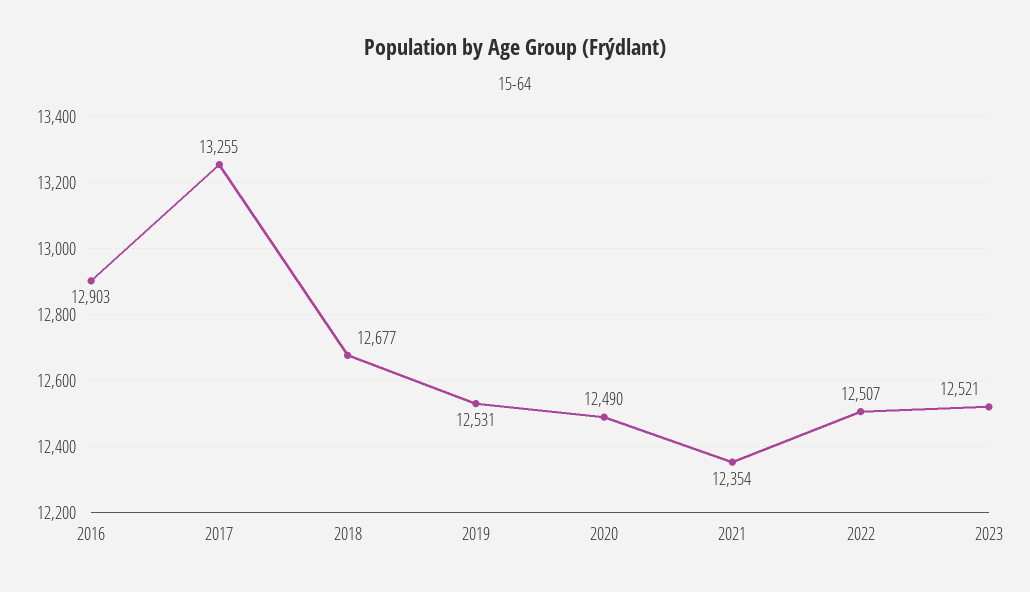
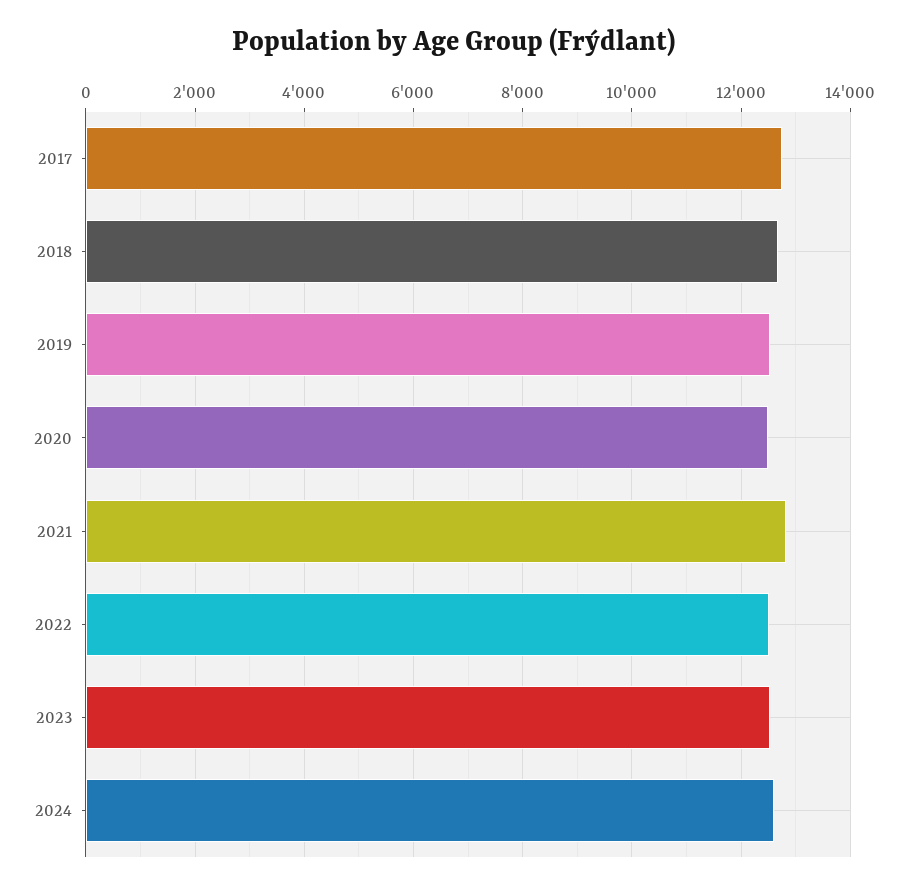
2016: 12903 -> none
2017: 13255 -> 12800
2021: 12354 -> 12800
2024: none -> 12600

